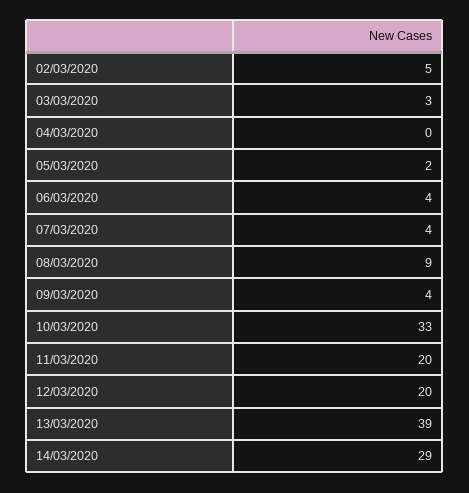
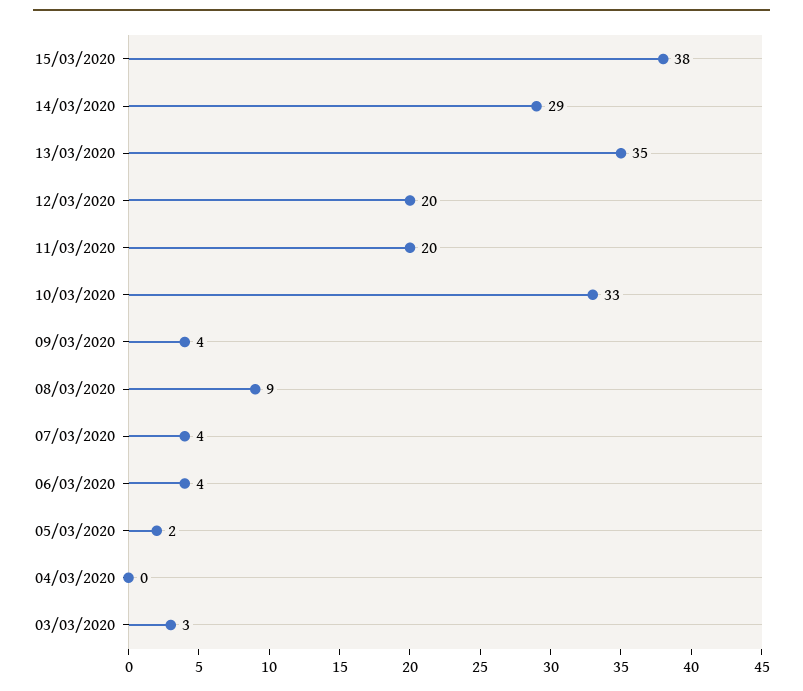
02/03/2020: 5 -> none
13/03/2020: 39 -> 35
15/03/2020: none -> 38

